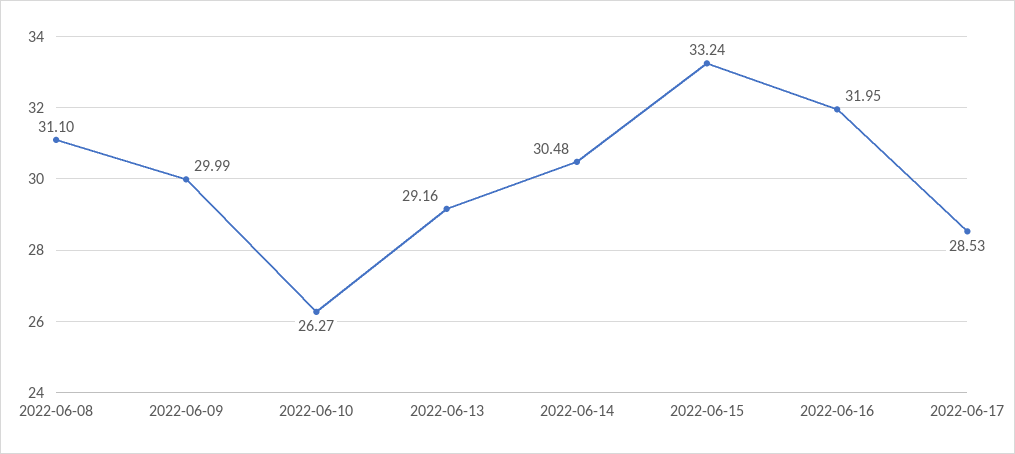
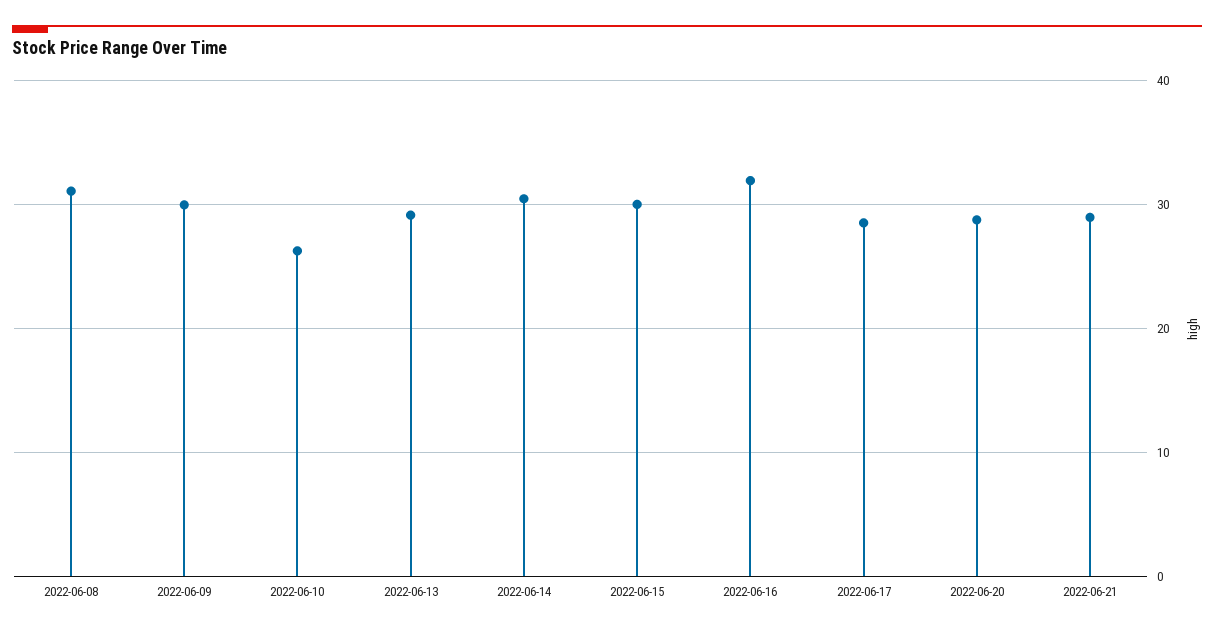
2022-06-15: 33.24 -> 30
2022-06-20: none -> 29
2022-06-21: none -> 29

